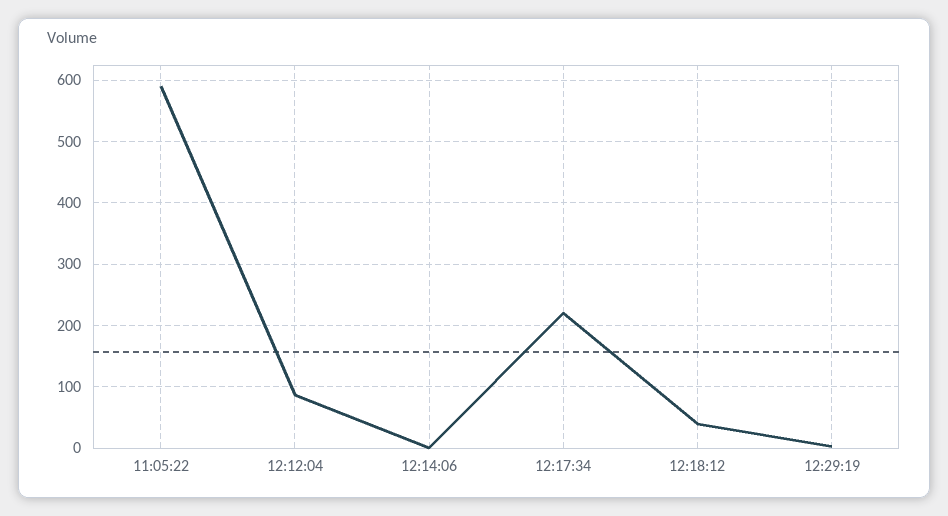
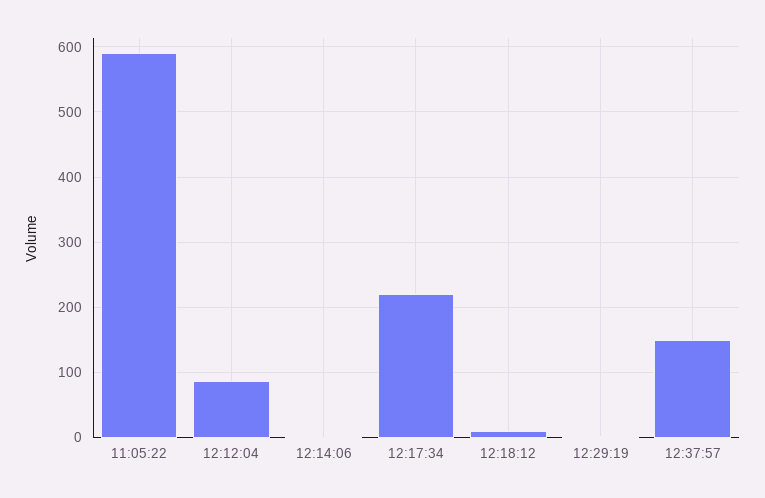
12:18:12: 40 -> 10
12:37:57: none -> 150

